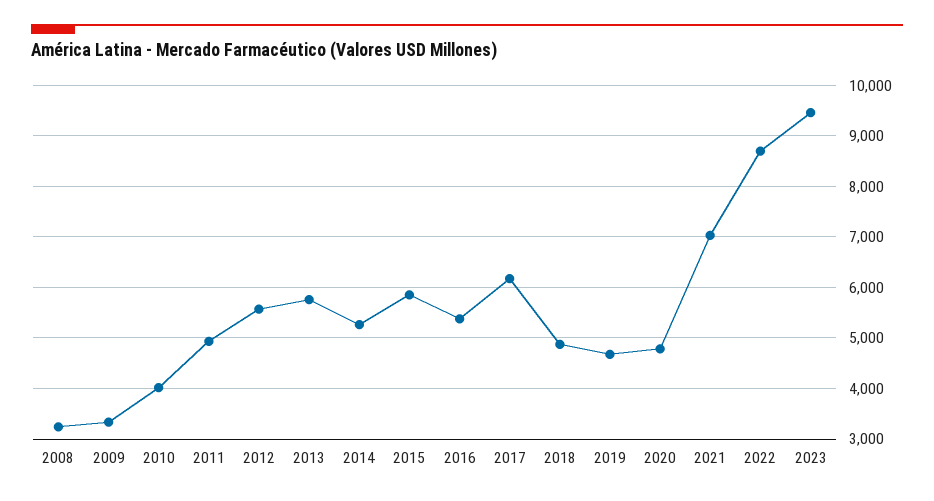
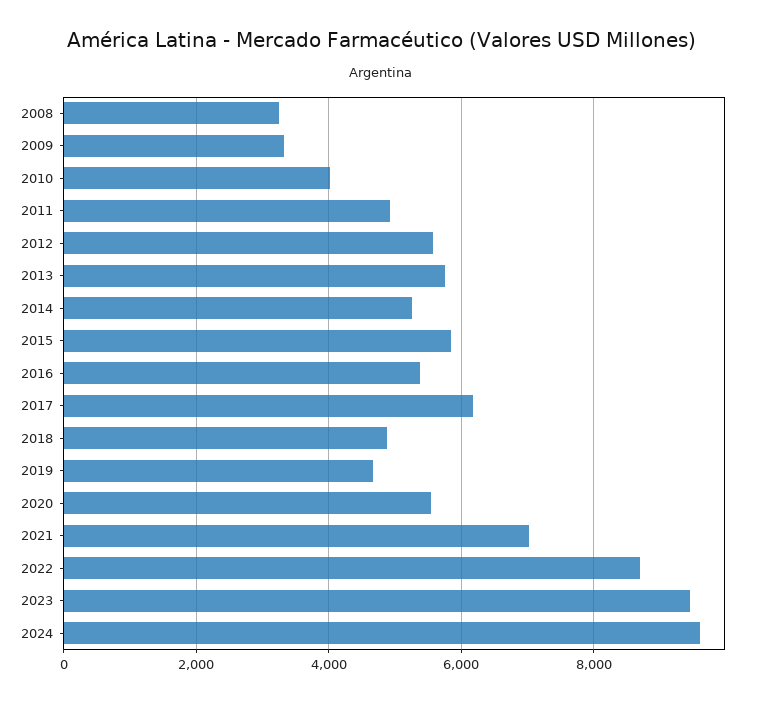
2020: 4800 -> 5600
2024: none -> 9600

